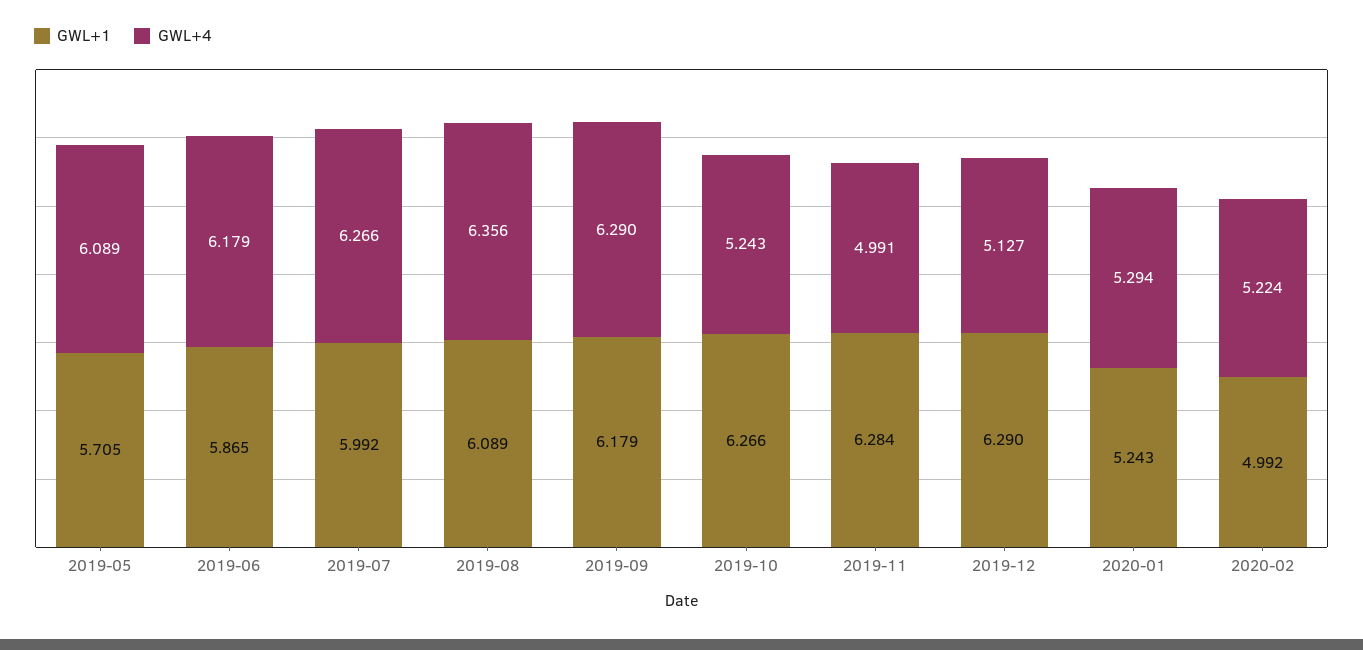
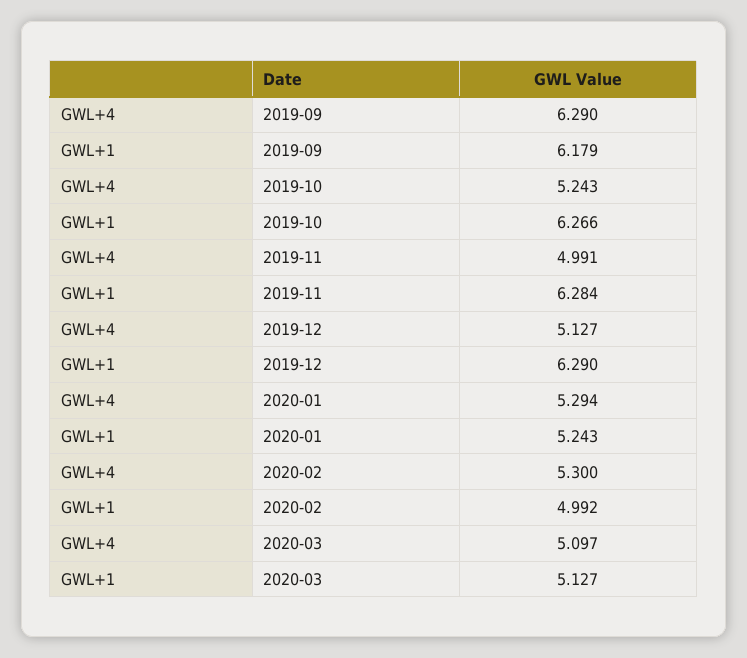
GWL+1, 2019-05: 5.705 -> none
GWL+4, 2019-05: 6.089 -> none
GWL+1, 2019-06: 5.865 -> none
GWL+4, 2019-06: 6.179 -> none
GWL+1, 2019-07: 5.992 -> none
GWL+4, 2019-07: 6.266 -> none
GWL+1, 2019-08: 6.089 -> none
GWL+4, 2019-08: 6.356 -> none
GWL+4, 2020-02: 5.224 -> 5.3
GWL+4, 2020-03: none -> 5.097
GWL+1, 2020-03: none -> 5.127

